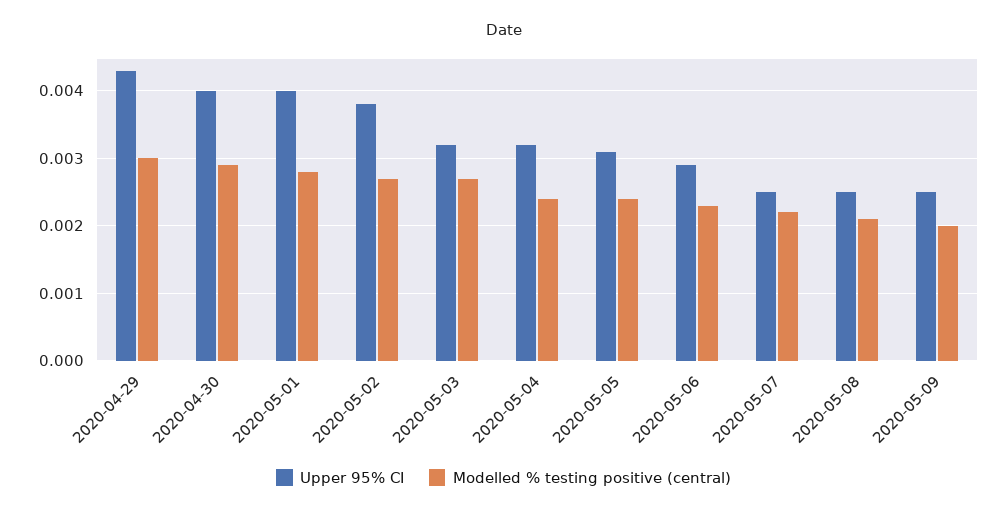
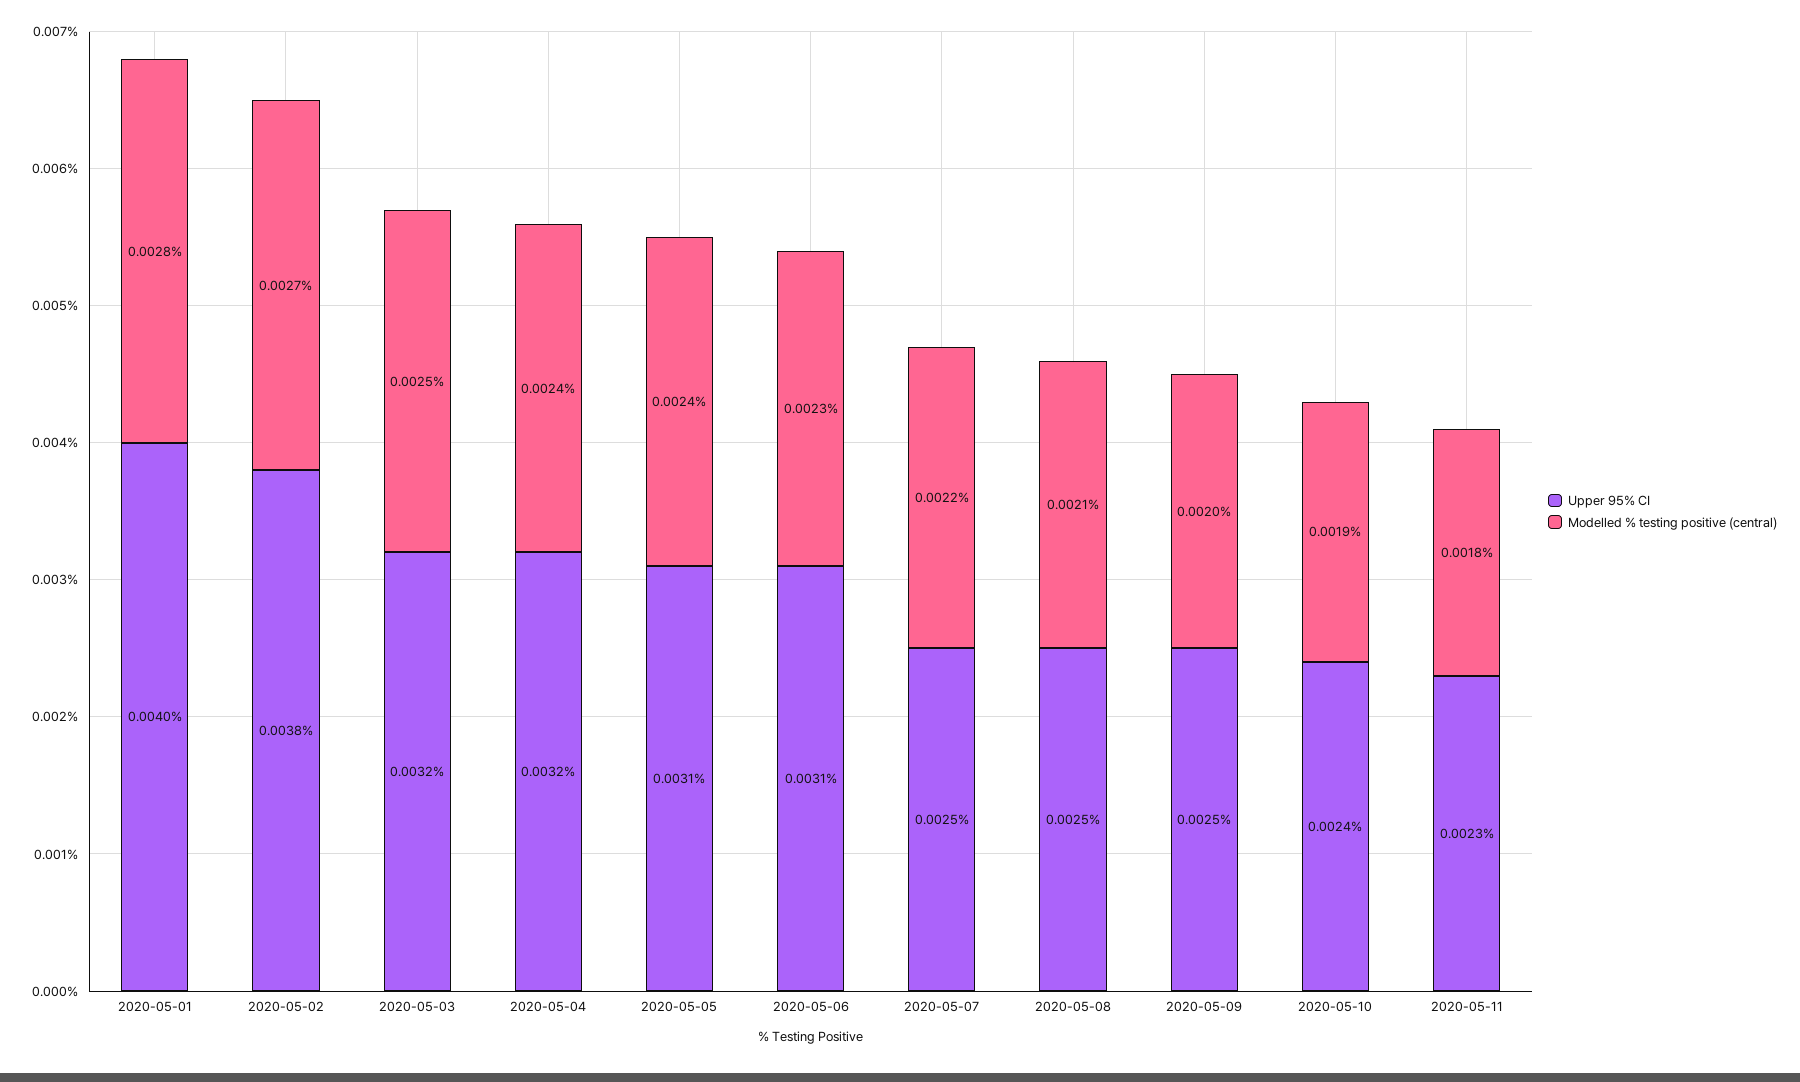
Upper 95% CI, 2020-04-29: 0.0043 -> none
Modelled % testing positive (central), 2020-04-29: 0.003 -> none
Upper 95% CI, 2020-04-30: 0.004 -> none
Modelled % testing positive (central), 2020-04-30: 0.0029 -> none
Modelled % testing positive (central), 2020-05-03: 0.0027 -> 0.0025
Upper 95% CI, 2020-05-06: 0.0029 -> 0.0031
Upper 95% CI, 2020-05-10: none -> 0.0024
Modelled % testing positive (central), 2020-05-10: none -> 0.0019
Upper 95% CI, 2020-05-11: none -> 0.0023
Modelled % testing positive (central), 2020-05-11: none -> 0.0018

